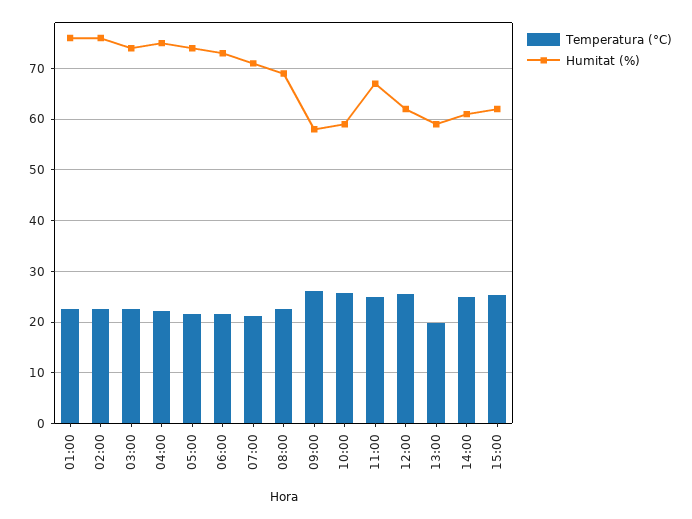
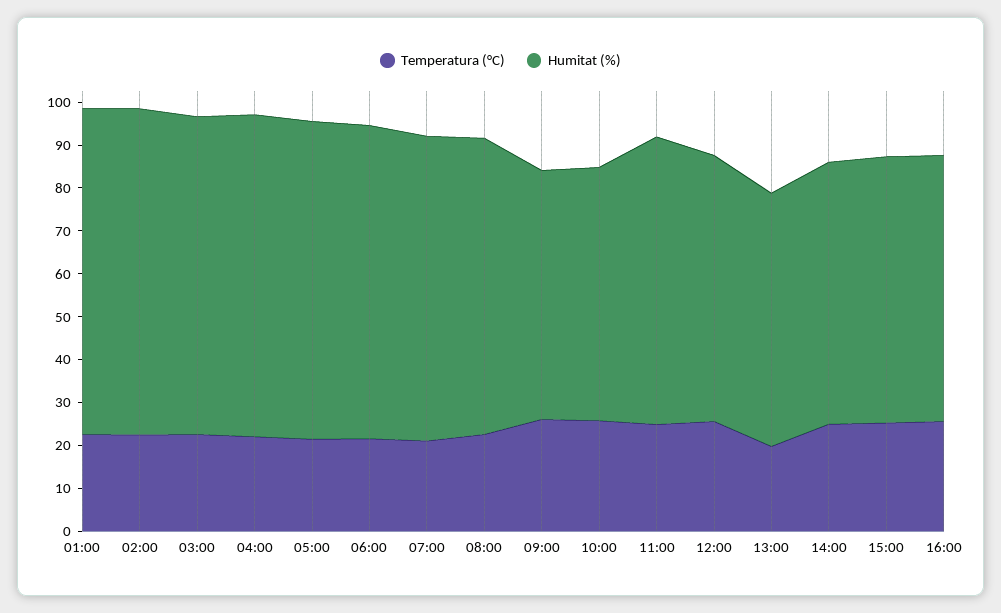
Temperatura (°C), 16:00: none -> 26
Humitat (%), 16:00: none -> 62

